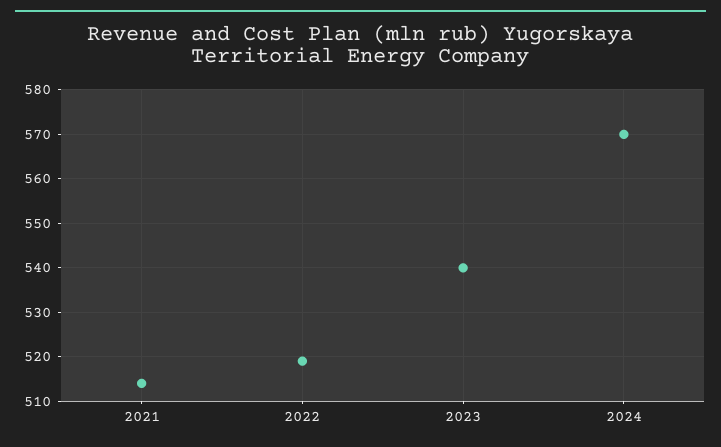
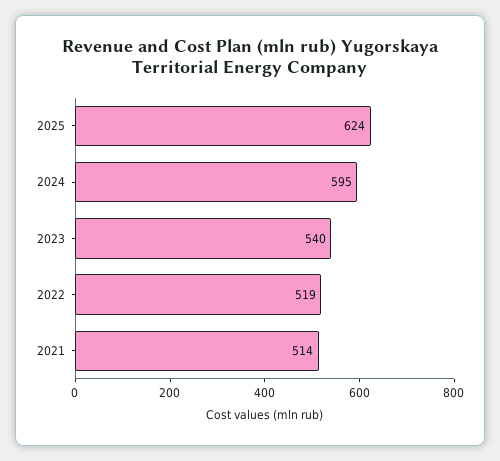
2024: 570 -> 595
2025: none -> 624

